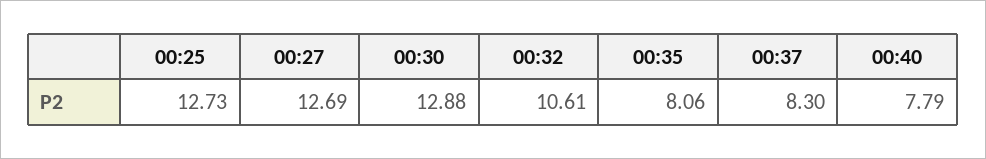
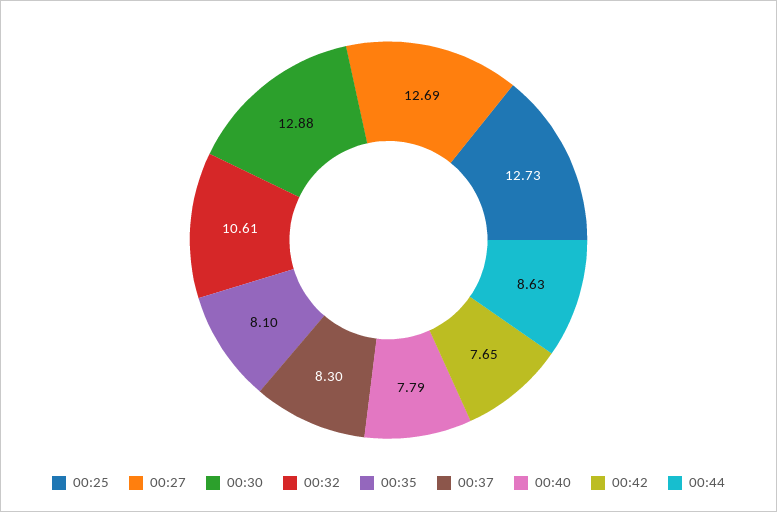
00:35: 8.06 -> 8.1
00:42: none -> 7.65
00:44: none -> 8.63

